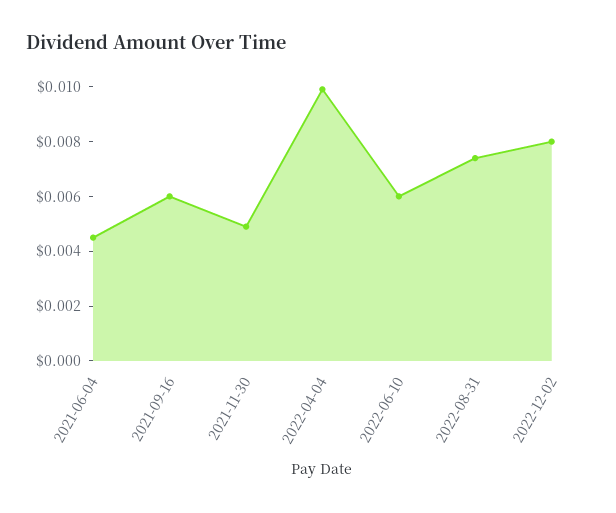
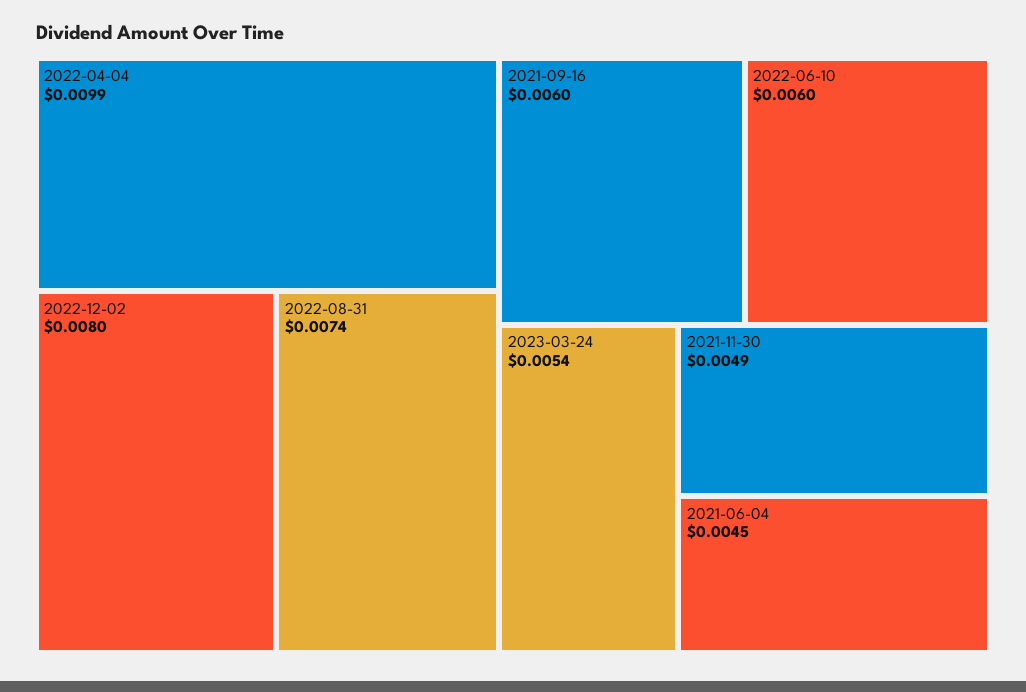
2023-03-24: none -> 0.0054

